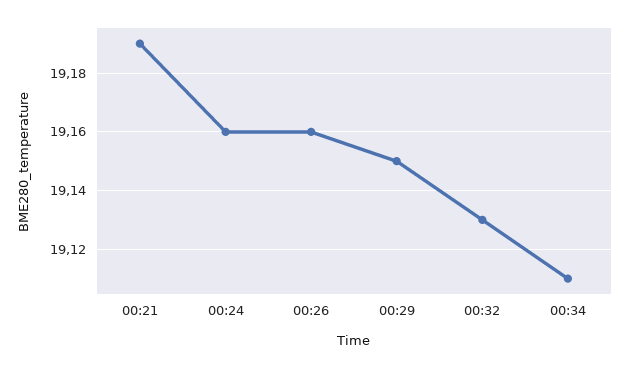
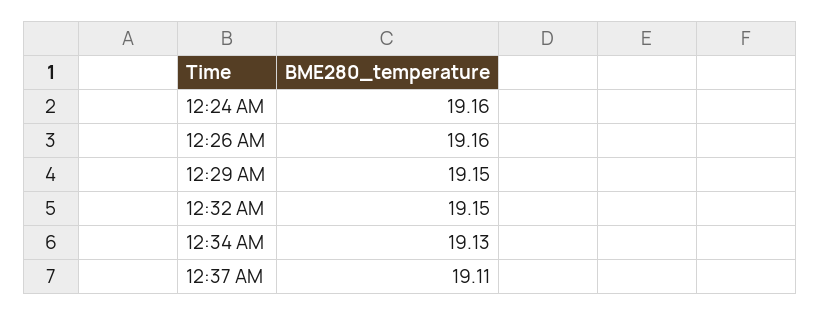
00:21: 19.19 -> none
00:32: 19.13 -> 19.15
00:34: 19.11 -> 19.13
12:37 AM: none -> 19.11

